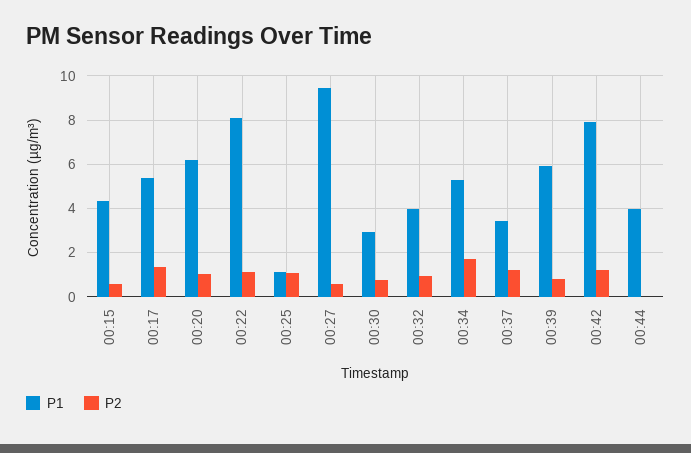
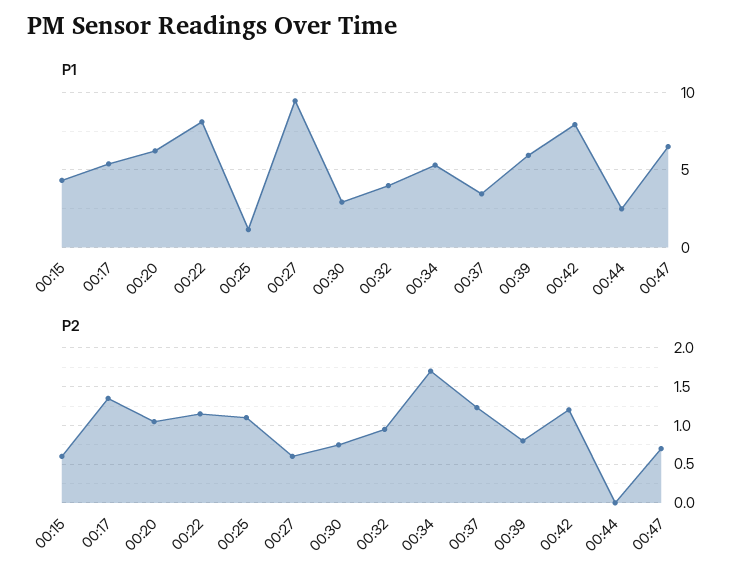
P1, 00:44: 4 -> 2.5
P1, 00:47: none -> 6.5
P2, 00:47: none -> 0.7

